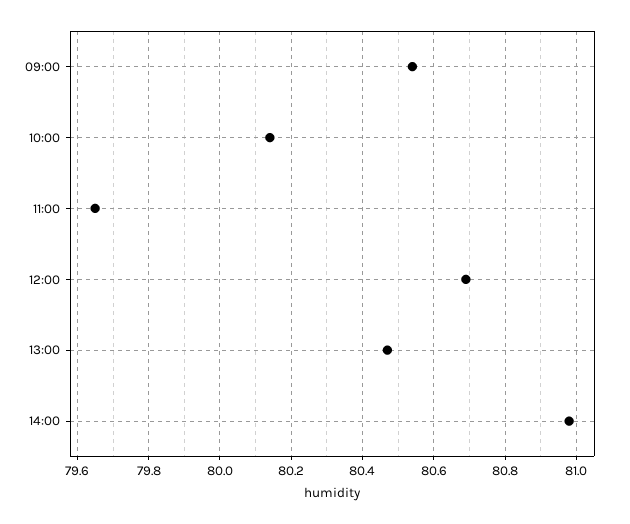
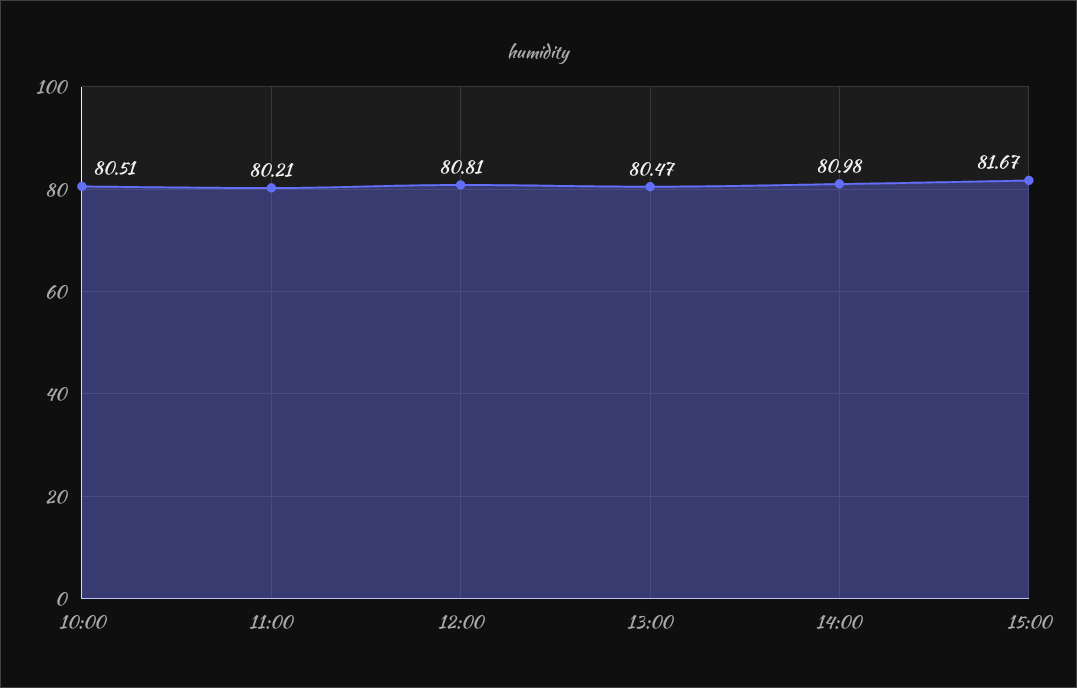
09:00: 80.55 -> none
10:00: 80.15 -> 80.51
11:00: 79.65 -> 80.21
12:00: 80.7 -> 80.81
15:00: none -> 81.67

